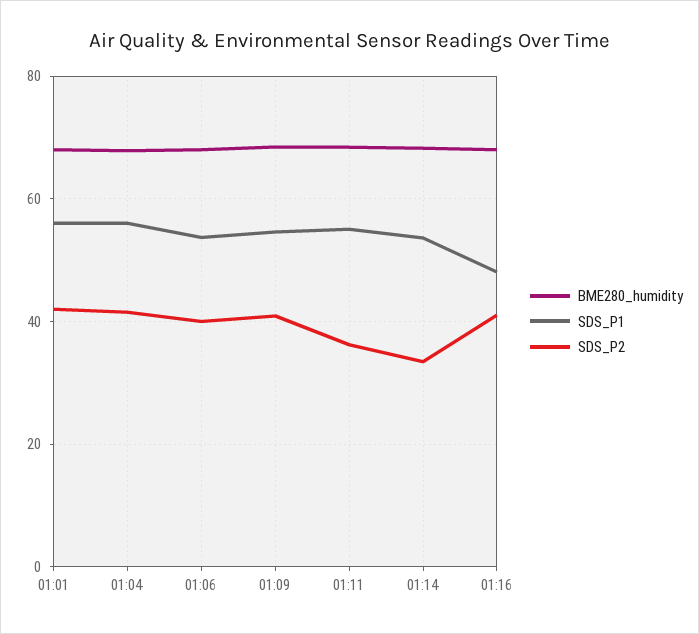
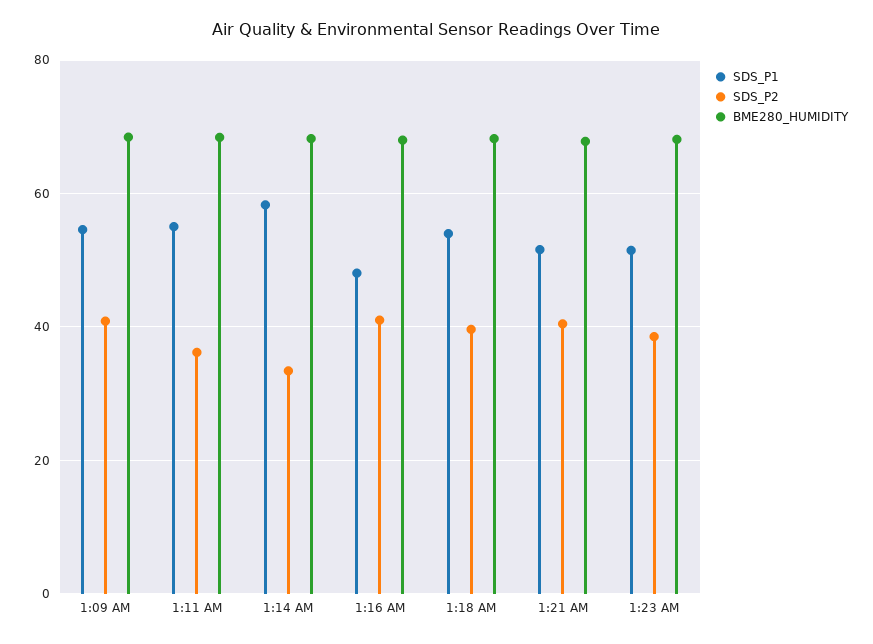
BME280_humidity, 01:01: 68 -> none
SDS_P1, 01:01: 56 -> none
SDS_P2, 01:01: 42 -> none
BME280_humidity, 01:04: 68 -> none
SDS_P1, 01:04: 56 -> none
SDS_P2, 01:04: 42 -> none
BME280_humidity, 01:06: 68 -> none
SDS_P1, 01:06: 54 -> none
SDS_P2, 01:06: 40 -> none
SDS_P1, 01:14: 54 -> 58
SDS_P1, 1:18 AM: none -> 54
SDS_P2, 1:18 AM: none -> 40
BME280_humidity, 1:18 AM: none -> 68
SDS_P1, 1:21 AM: none -> 52
SDS_P2, 1:21 AM: none -> 40
BME280_humidity, 1:21 AM: none -> 68
SDS_P1, 1:23 AM: none -> 52
SDS_P2, 1:23 AM: none -> 38
BME280_humidity, 1:23 AM: none -> 68

